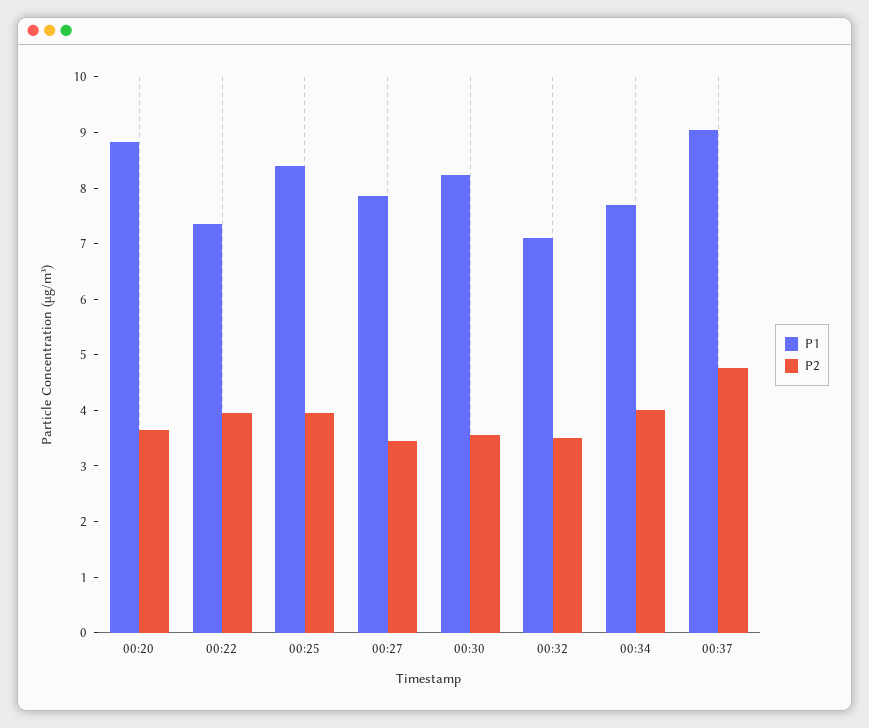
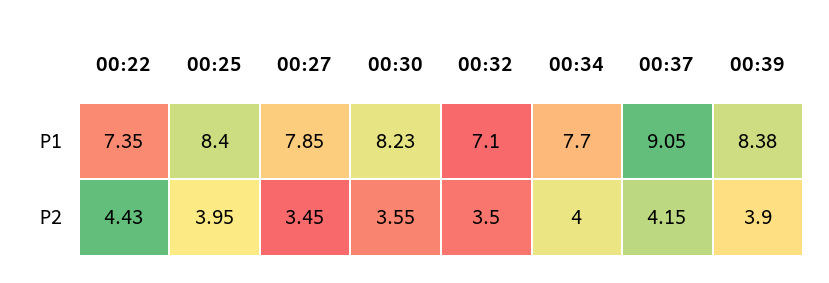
P1, 00:20: 8.8 -> none
P2, 00:20: 3.6 -> none
P2, 00:22: 4 -> 4.43
P2, 00:37: 4.8 -> 4.15
P1, 00:39: none -> 8.38
P2, 00:39: none -> 3.9

